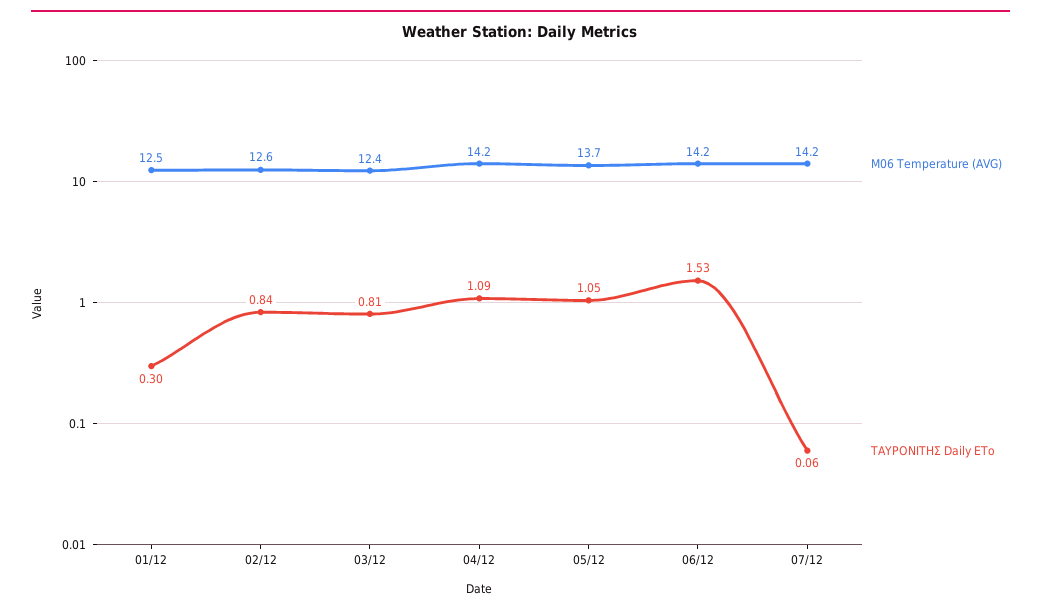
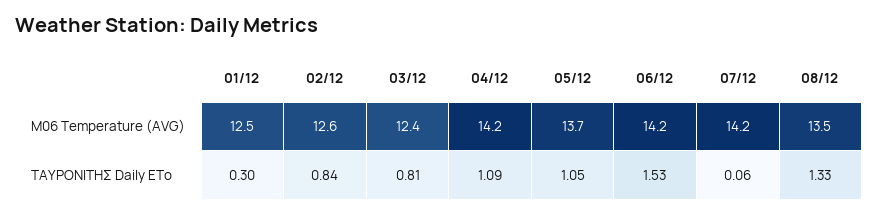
M06 Temperature (AVG), 08/12: none -> 13.5
ΤΑΥΡΟΝΙΤΗΣ Daily ETo, 08/12: none -> 1.33

